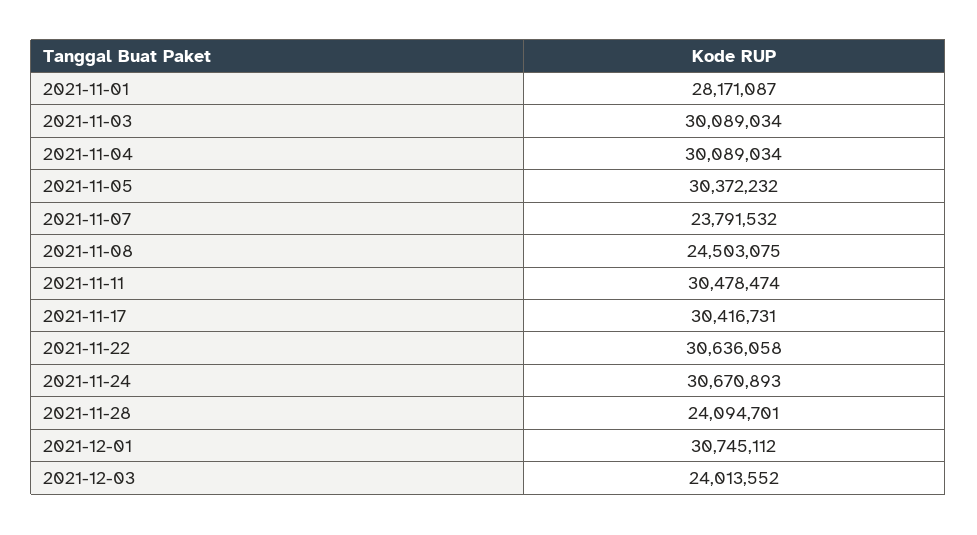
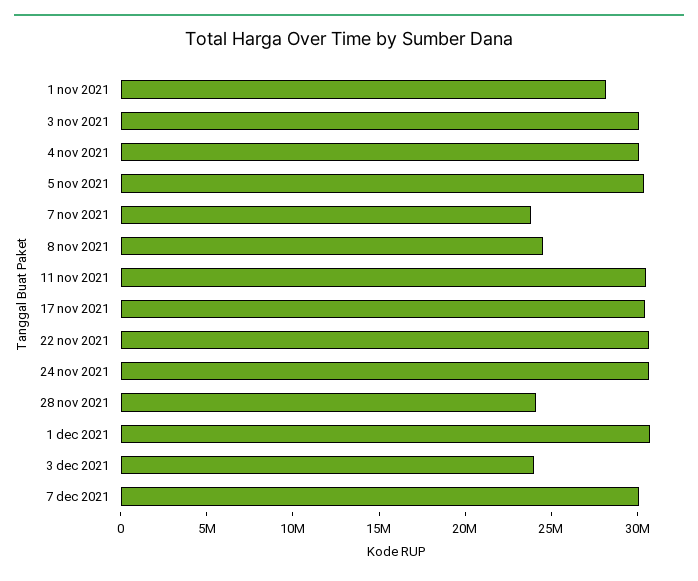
7 dec 2021: none -> 30000000

